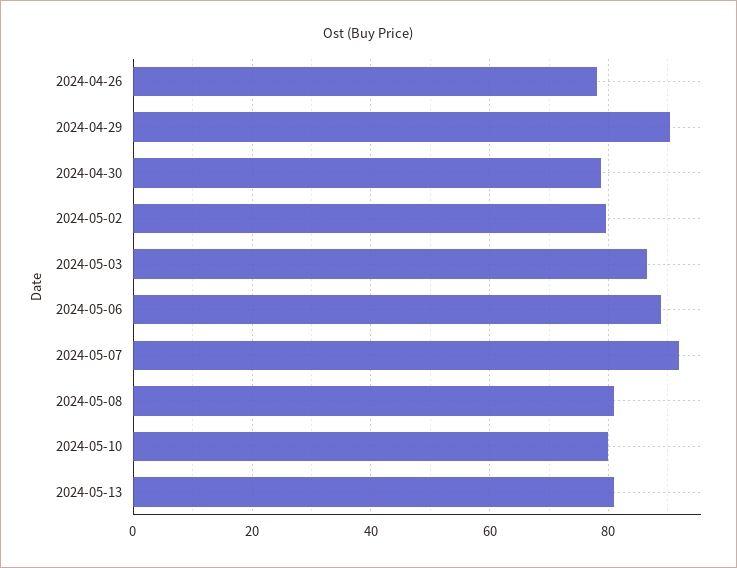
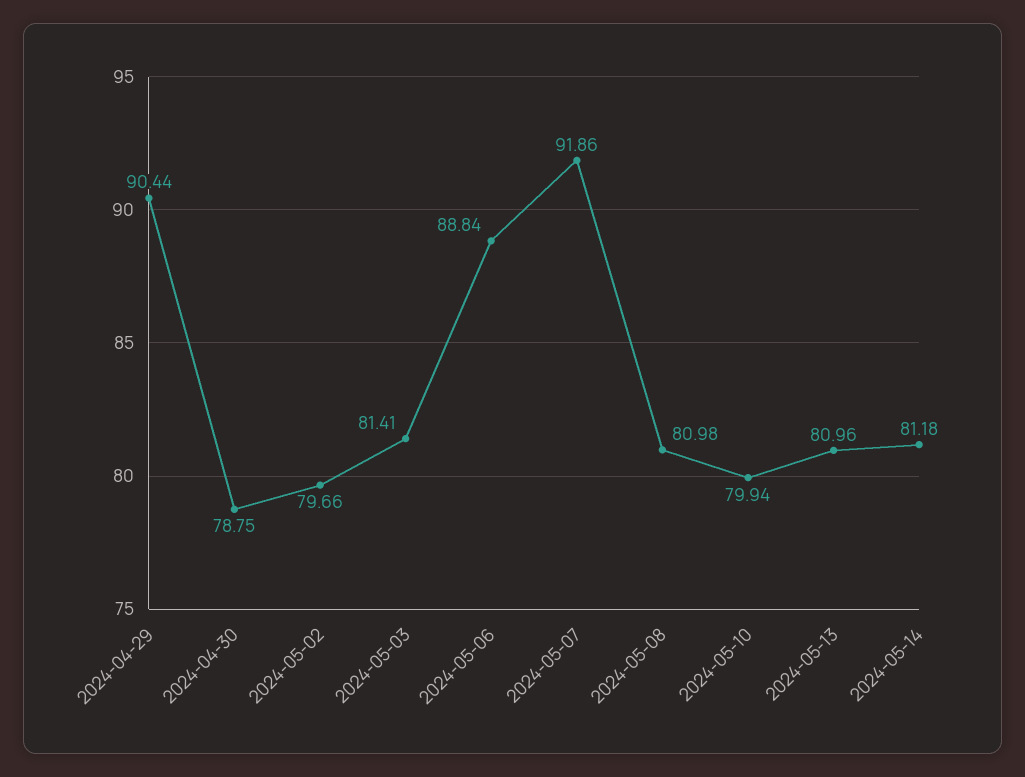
2024-04-26: 78 -> none
2024-05-03: 86 -> 81.41
2024-05-14: none -> 81.18

